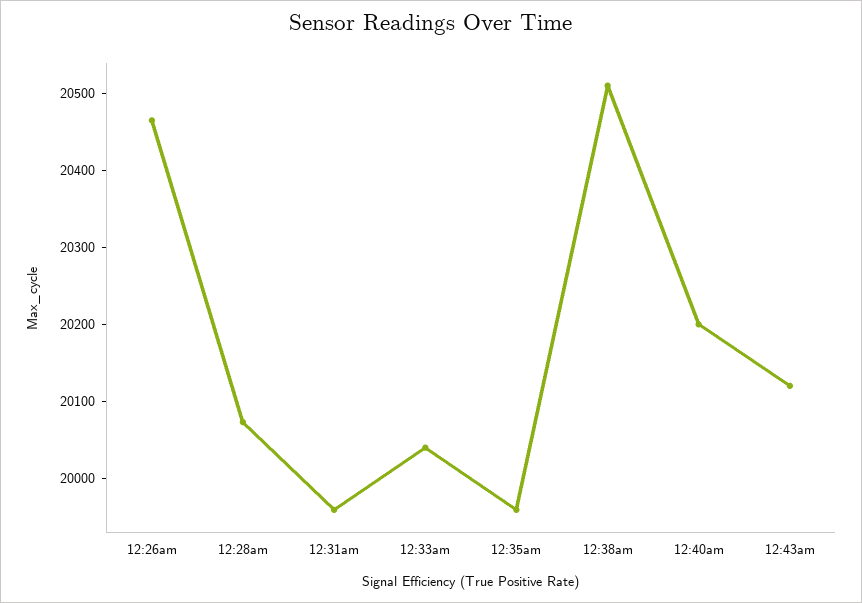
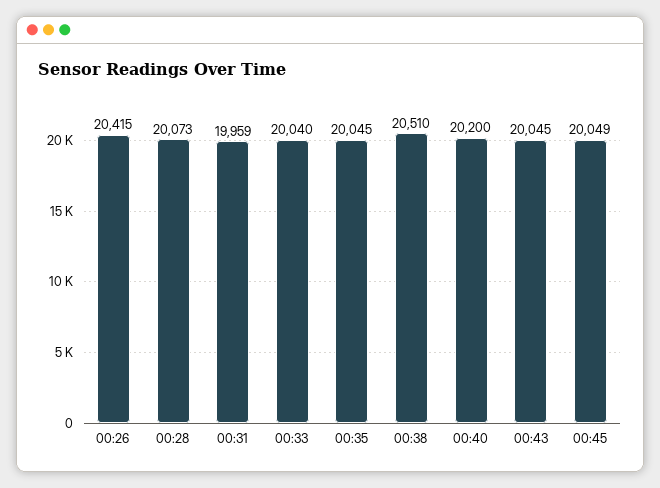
12:26am: 20460 -> 20415
12:35am: 19960 -> 20045
12:43am: 20120 -> 20045
00:45: none -> 20049

